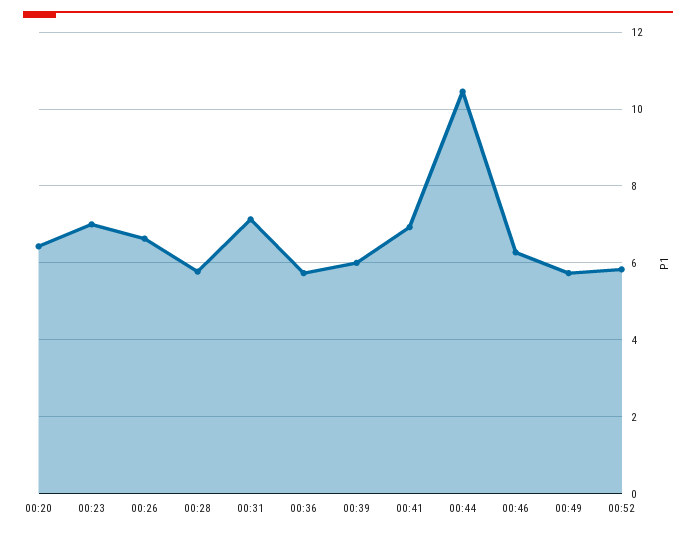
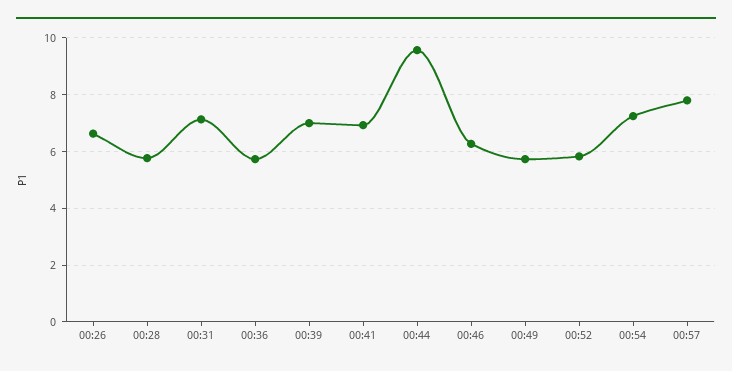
00:20: 6.4 -> none
00:23: 7 -> none
00:39: 6 -> 7
00:44: 10.4 -> 9.5
00:54: none -> 7.25
00:57: none -> 7.75

